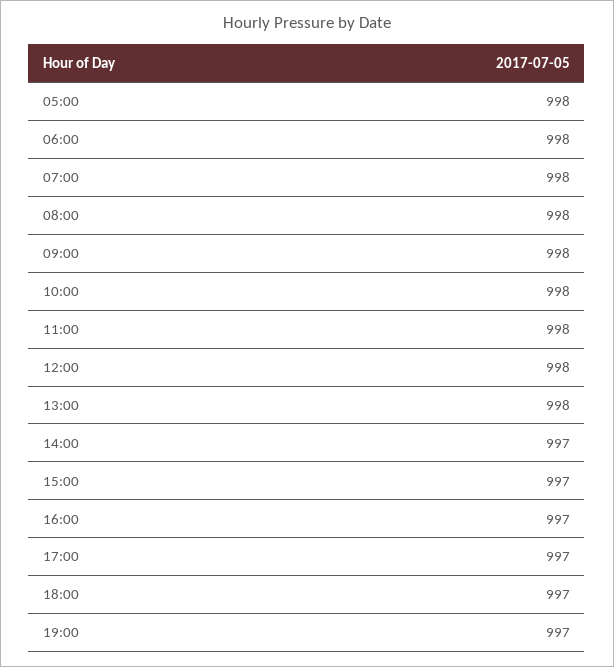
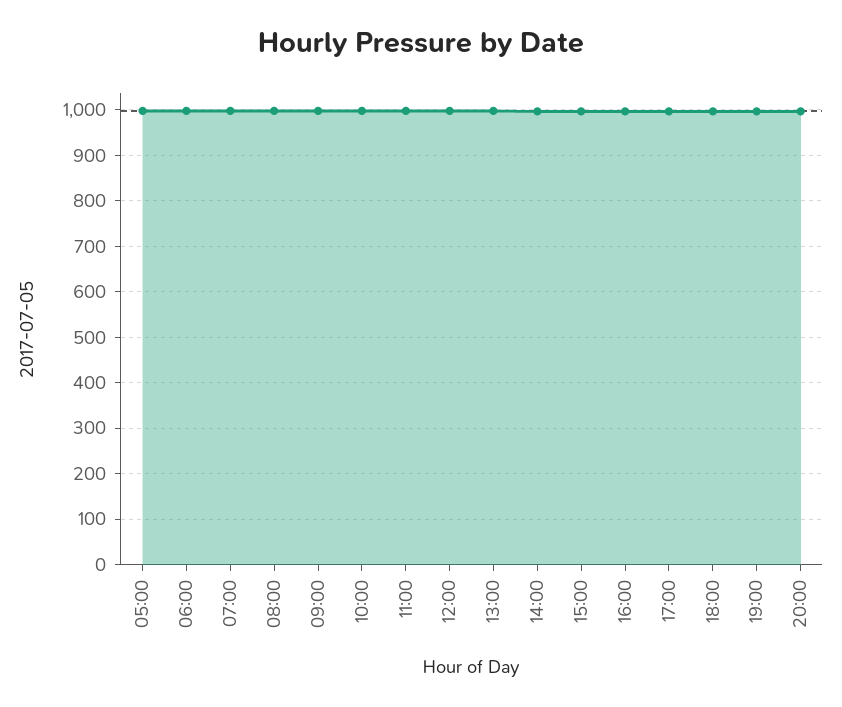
20:00: none -> 1000

